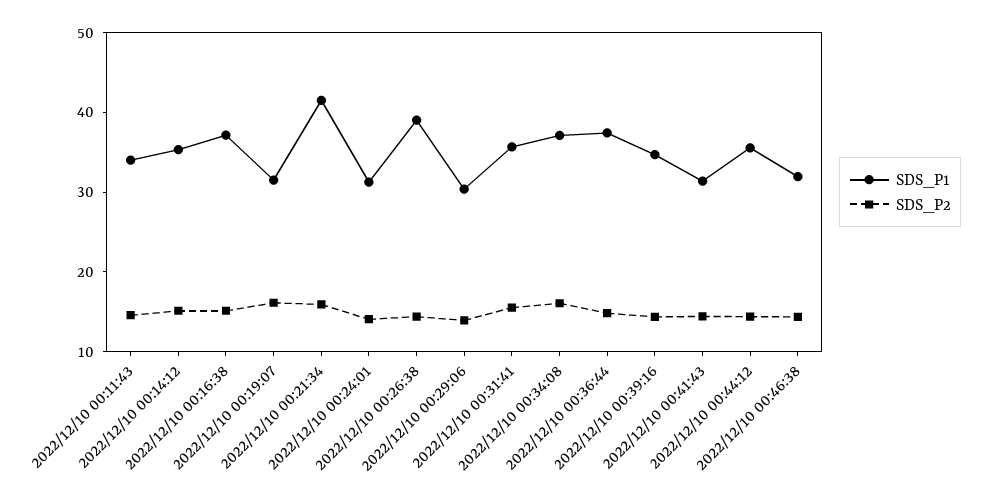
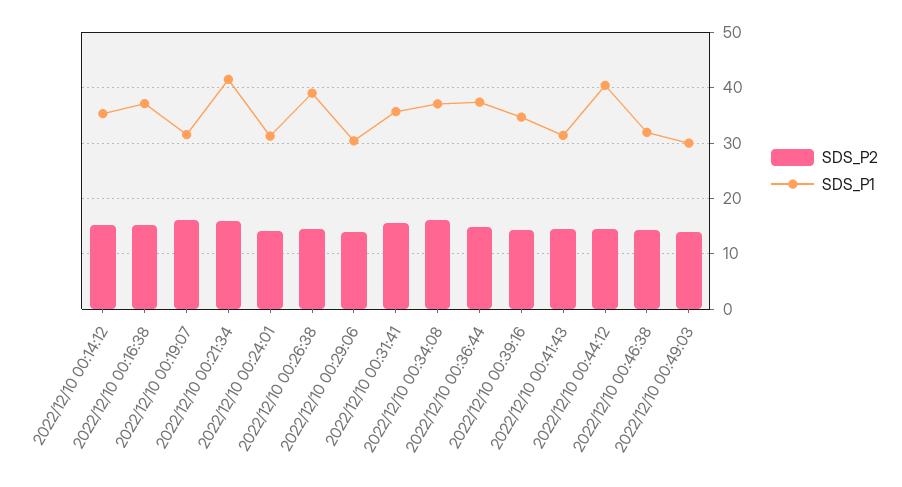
SDS_P1, 2022/12/10 00:11:43: 34 -> none
SDS_P2, 2022/12/10 00:11:43: 14 -> none
SDS_P1, 2022/12/10 00:44:12: 36 -> 40
SDS_P2, 2022/12/10 00:49:03: none -> 14
SDS_P1, 2022/12/10 00:49:03: none -> 30

